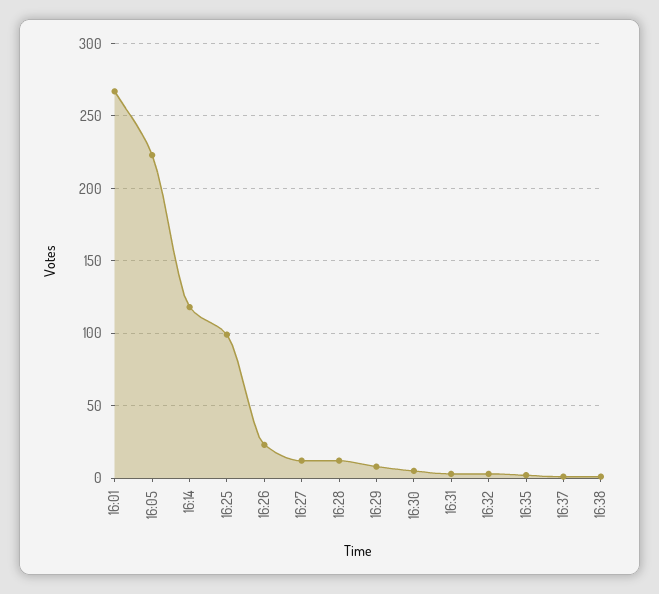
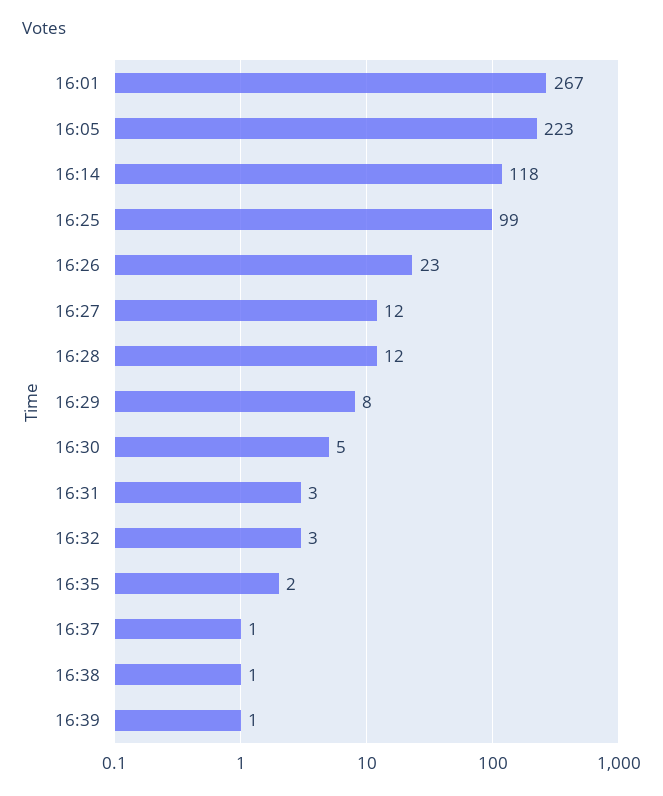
16:39: none -> 1

